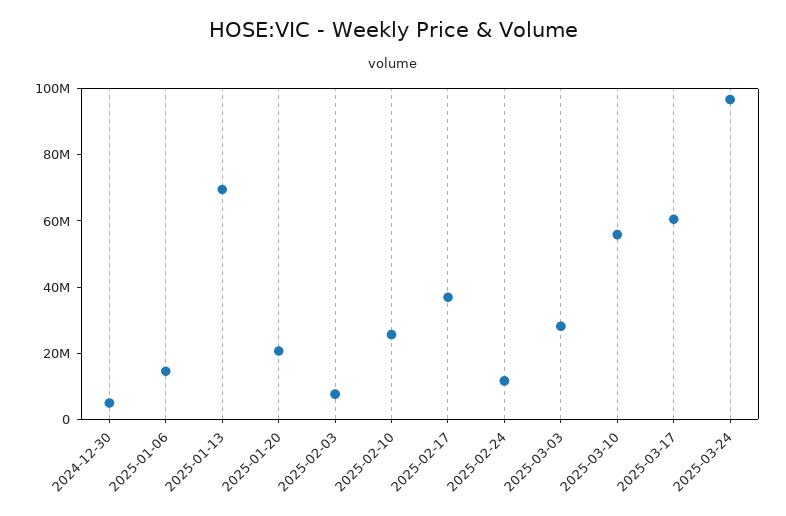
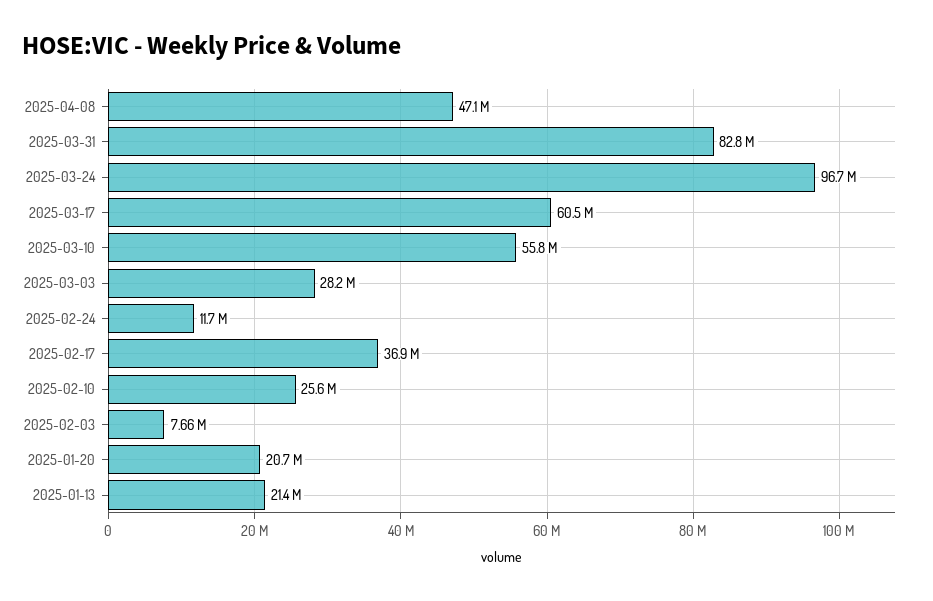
2024-12-30: 5000000 -> none
2025-01-06: 15000000 -> none
2025-01-13: 70000000 -> 21400000
2025-04-08: none -> 47100000
2025-03-31: none -> 82800000

